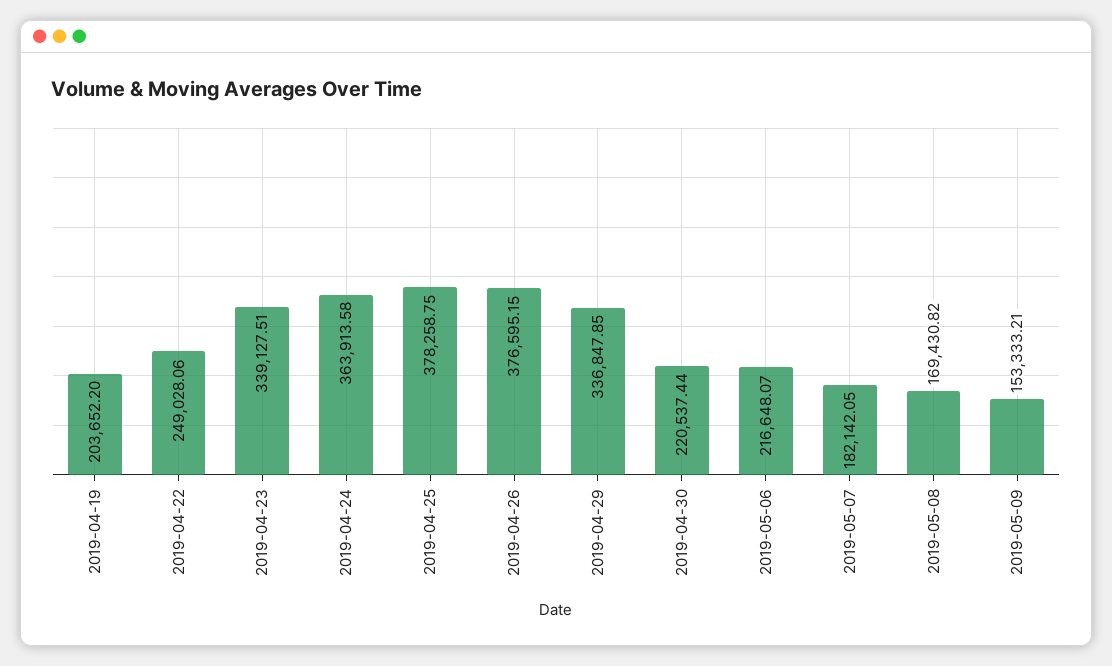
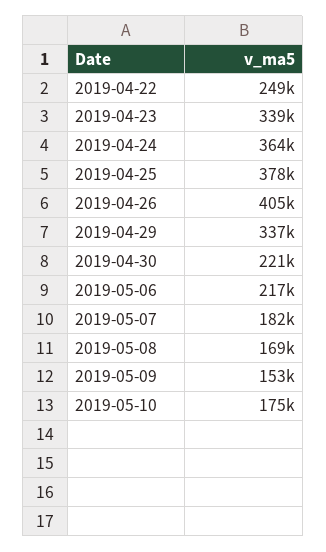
2019-04-19: 203652.2 -> none
2019-04-26: 376595.15 -> 405000
2019-05-10: none -> 175000

